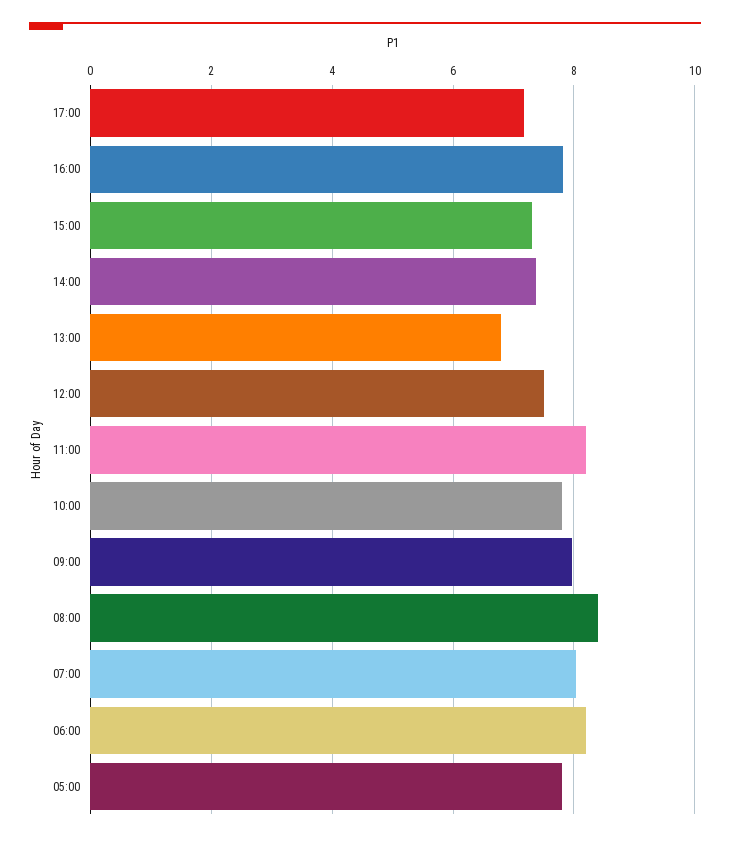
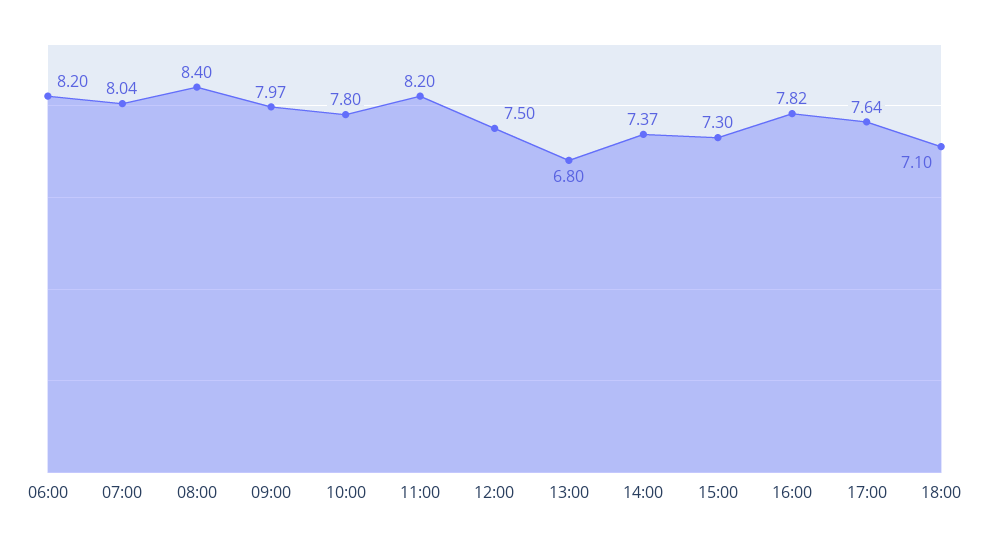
17:00: 7.2 -> 7.64
05:00: 7.8 -> none
18:00: none -> 7.1

